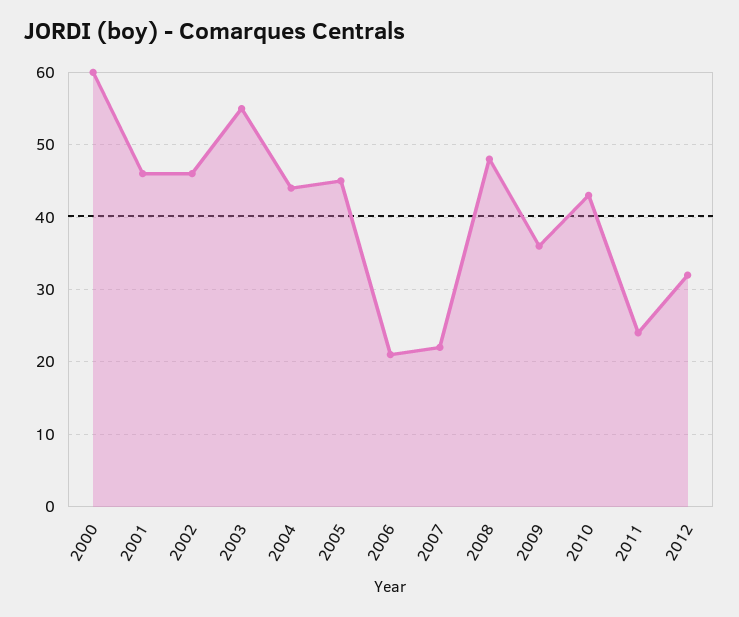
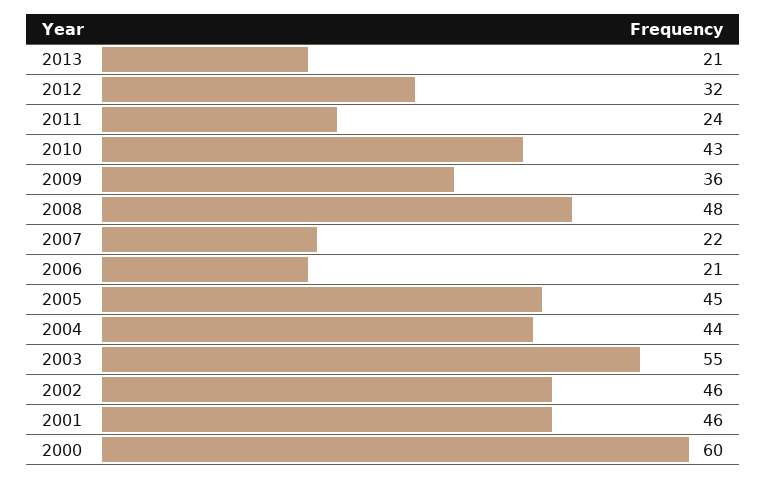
2013: none -> 21

